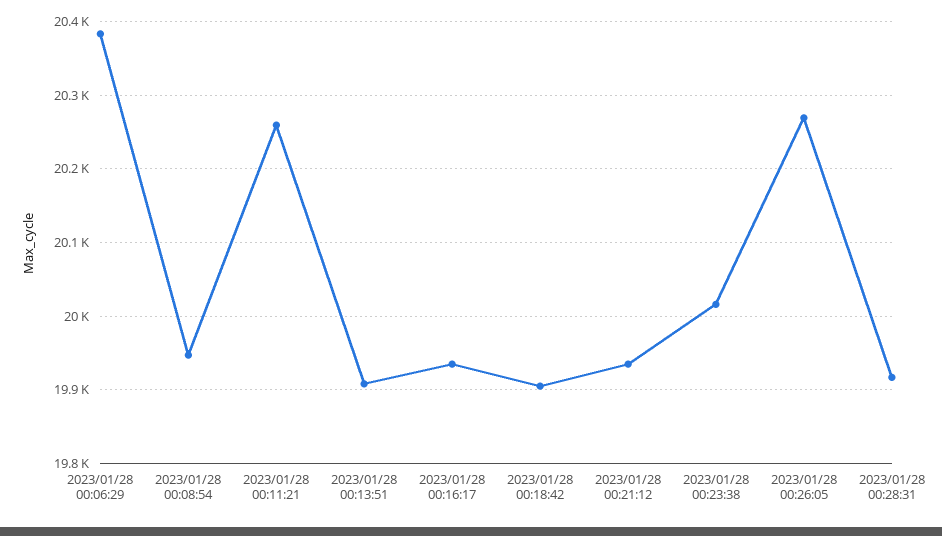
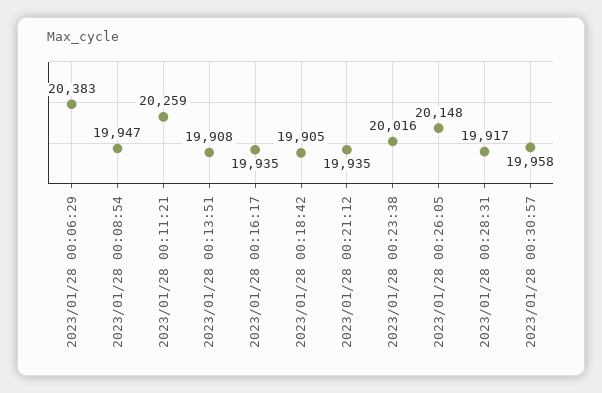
2023/01/28 00:26:05: 20270 -> 20148
2023/01/28 00:30:57: none -> 19958

